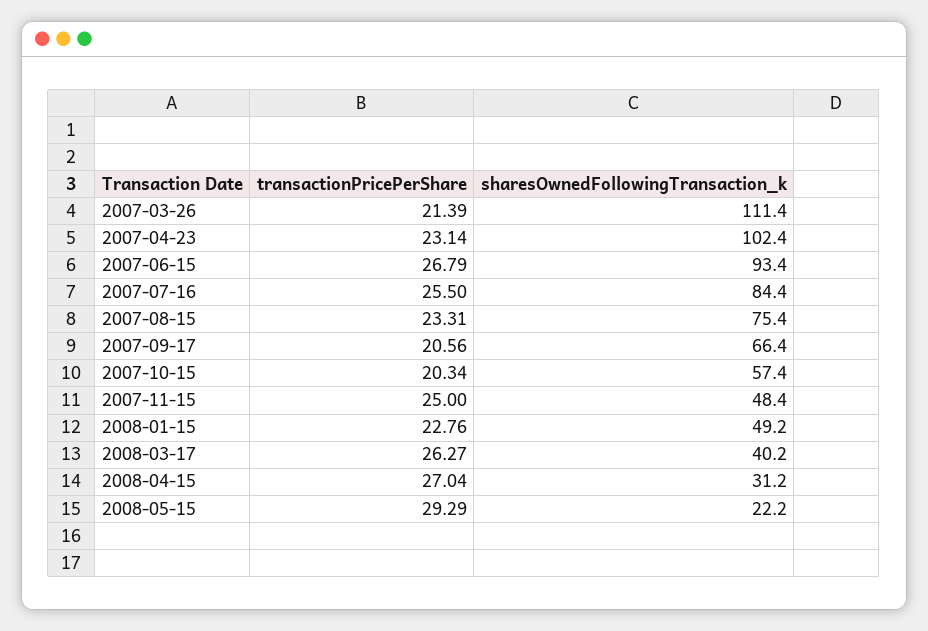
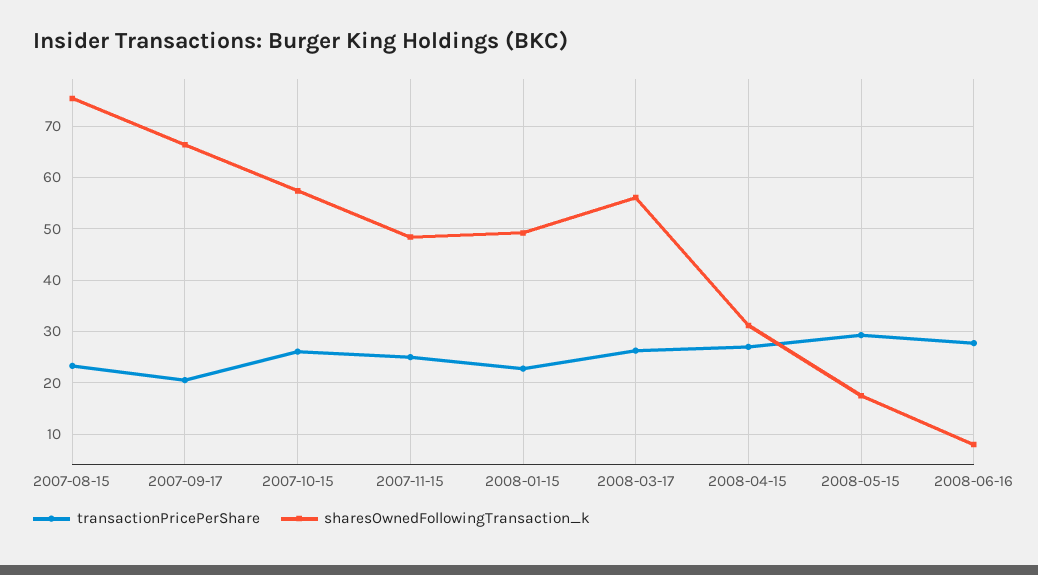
transactionPricePerShare, 2007-03-26: 21.39 -> none
sharesOwnedFollowingTransaction_k, 2007-03-26: 111.4 -> none
transactionPricePerShare, 2007-04-23: 23.14 -> none
sharesOwnedFollowingTransaction_k, 2007-04-23: 102.4 -> none
transactionPricePerShare, 2007-06-15: 26.79 -> none
sharesOwnedFollowingTransaction_k, 2007-06-15: 93.4 -> none
transactionPricePerShare, 2007-07-16: 25.5 -> none
sharesOwnedFollowingTransaction_k, 2007-07-16: 84.4 -> none
transactionPricePerShare, 2007-10-15: 20.34 -> 26
sharesOwnedFollowingTransaction_k, 2008-03-17: 40.2 -> 56
sharesOwnedFollowingTransaction_k, 2008-05-15: 22.2 -> 18
transactionPricePerShare, 2008-06-16: none -> 28
sharesOwnedFollowingTransaction_k, 2008-06-16: none -> 8

